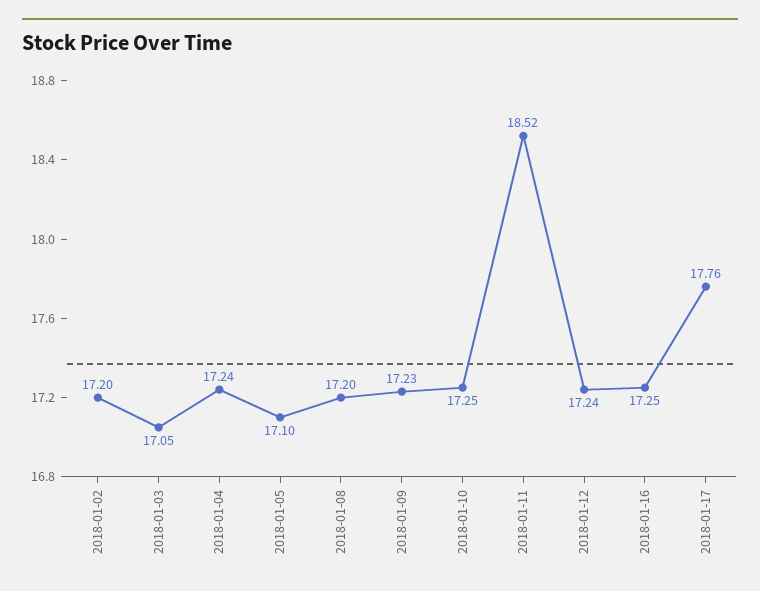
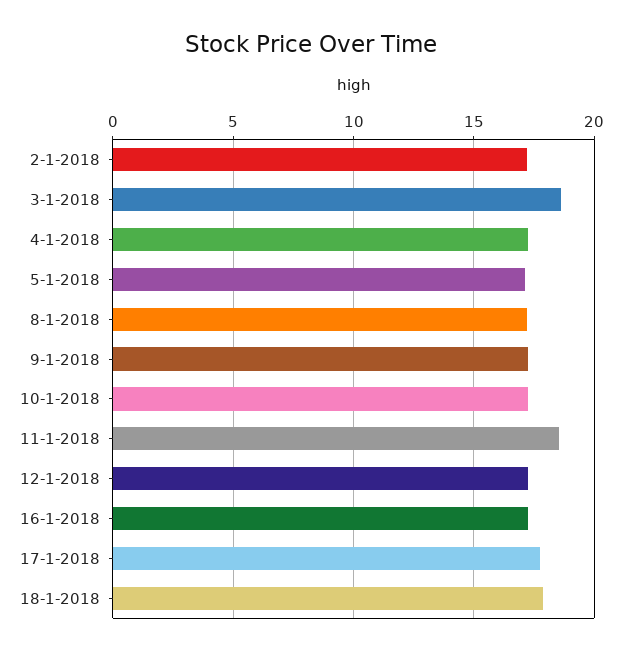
2018-01-03: 17.05 -> 18.5
18-1-2018: none -> 18

